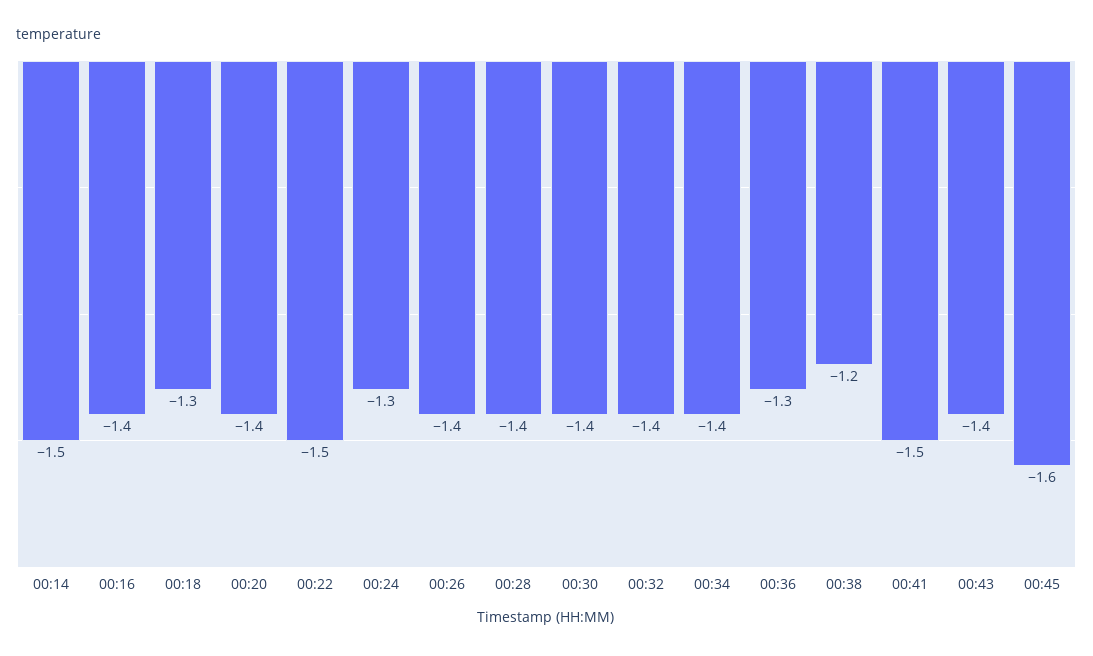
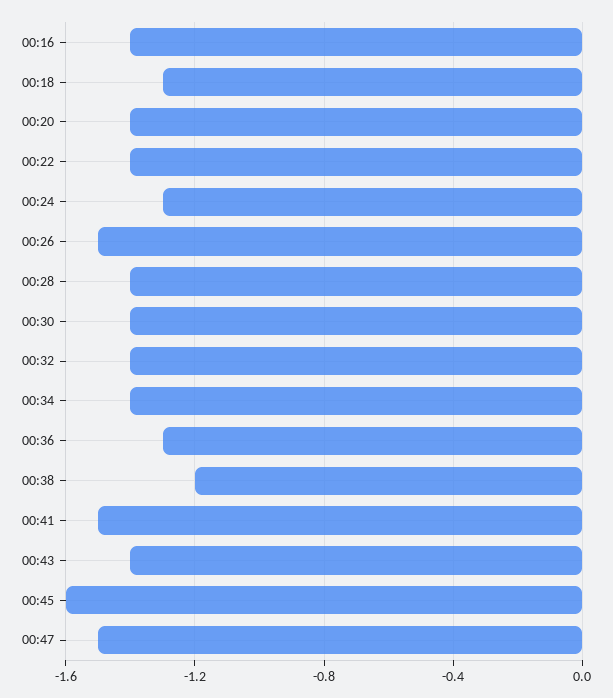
00:14: -1.5 -> none
00:22: -1.5 -> -1.4
00:26: -1.4 -> -1.5
00:47: none -> -1.5

